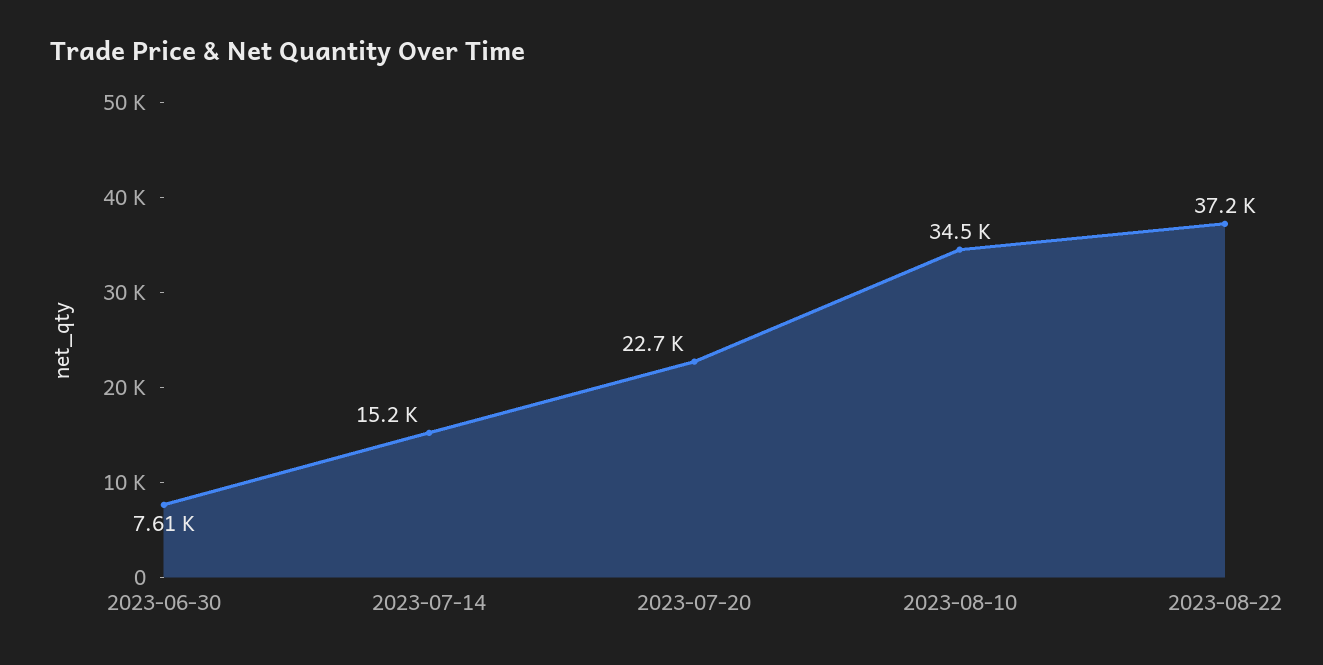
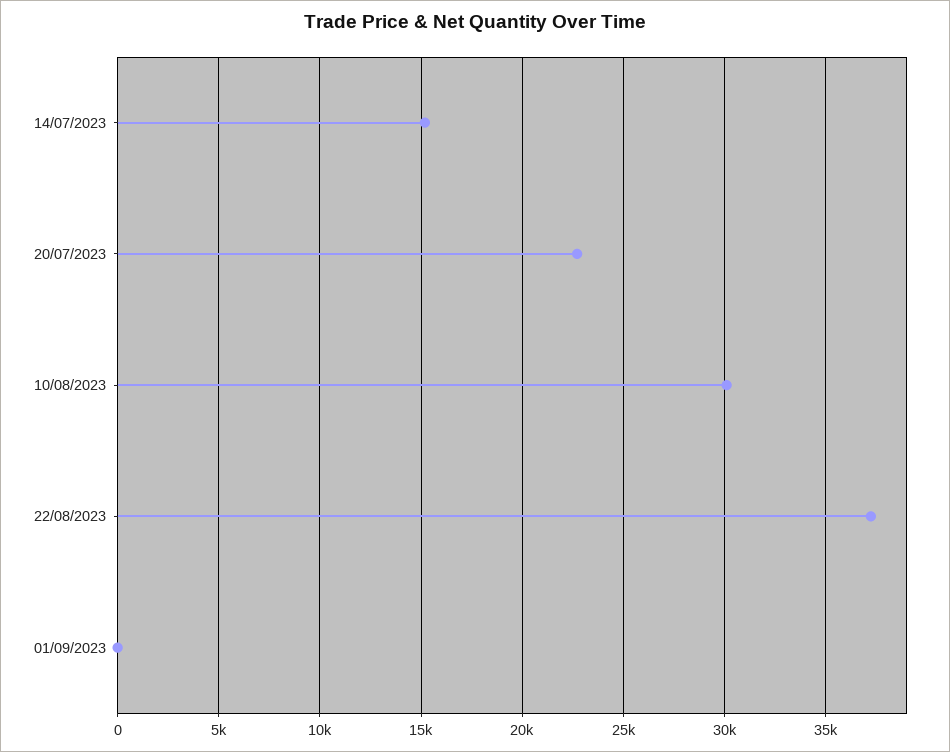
2023-06-30: 7610 -> none
2023-08-10: 34500 -> 30000
01/09/2023: none -> 0

